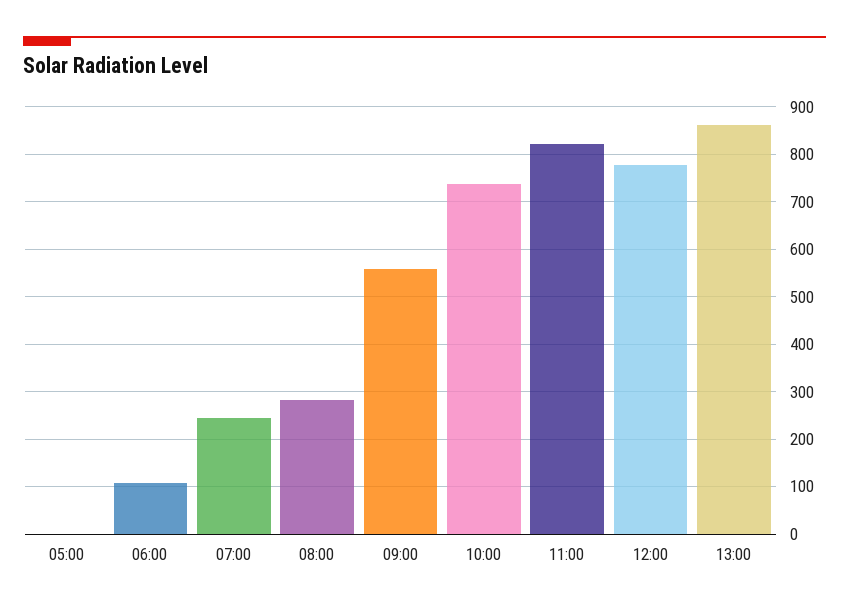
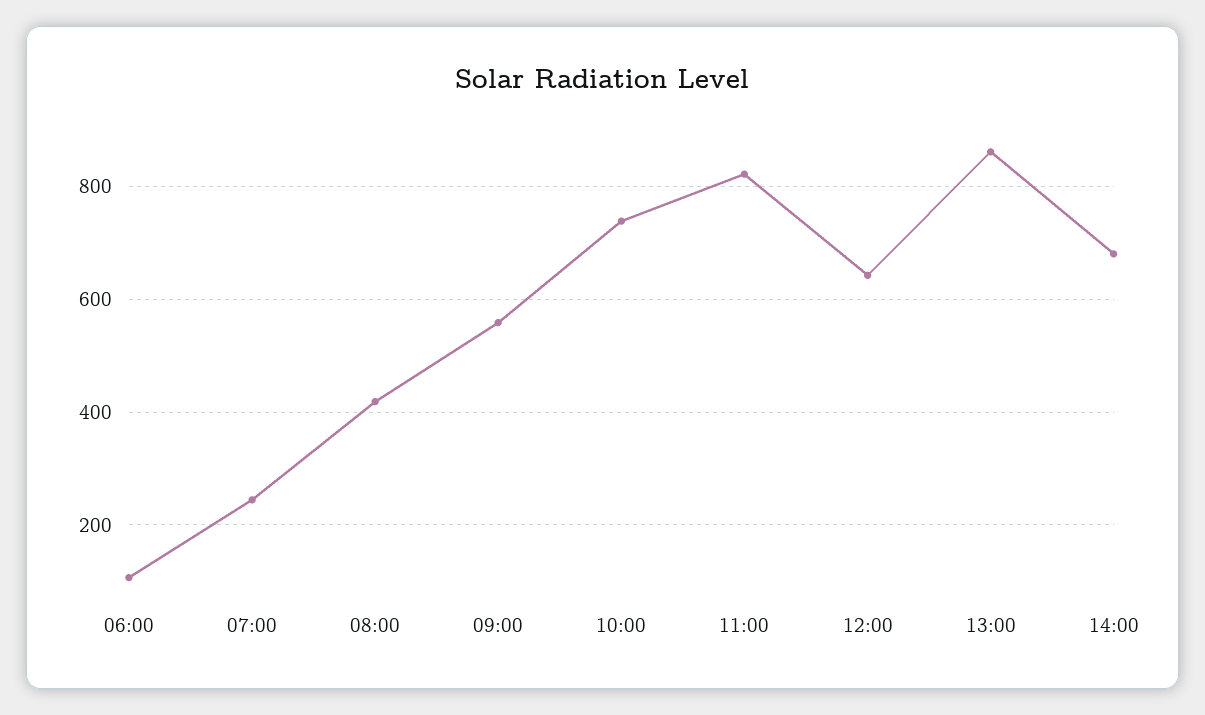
05:00: 0 -> none
08:00: 280 -> 420
12:00: 780 -> 640
14:00: none -> 680

